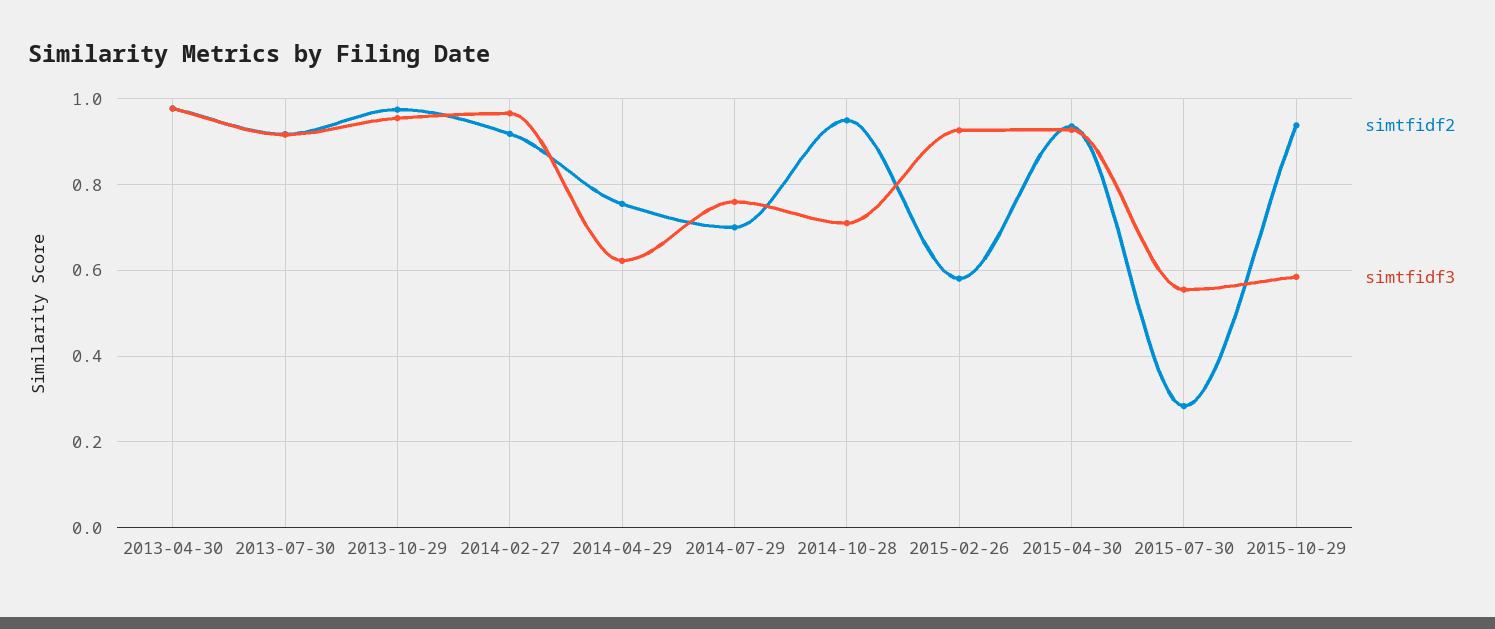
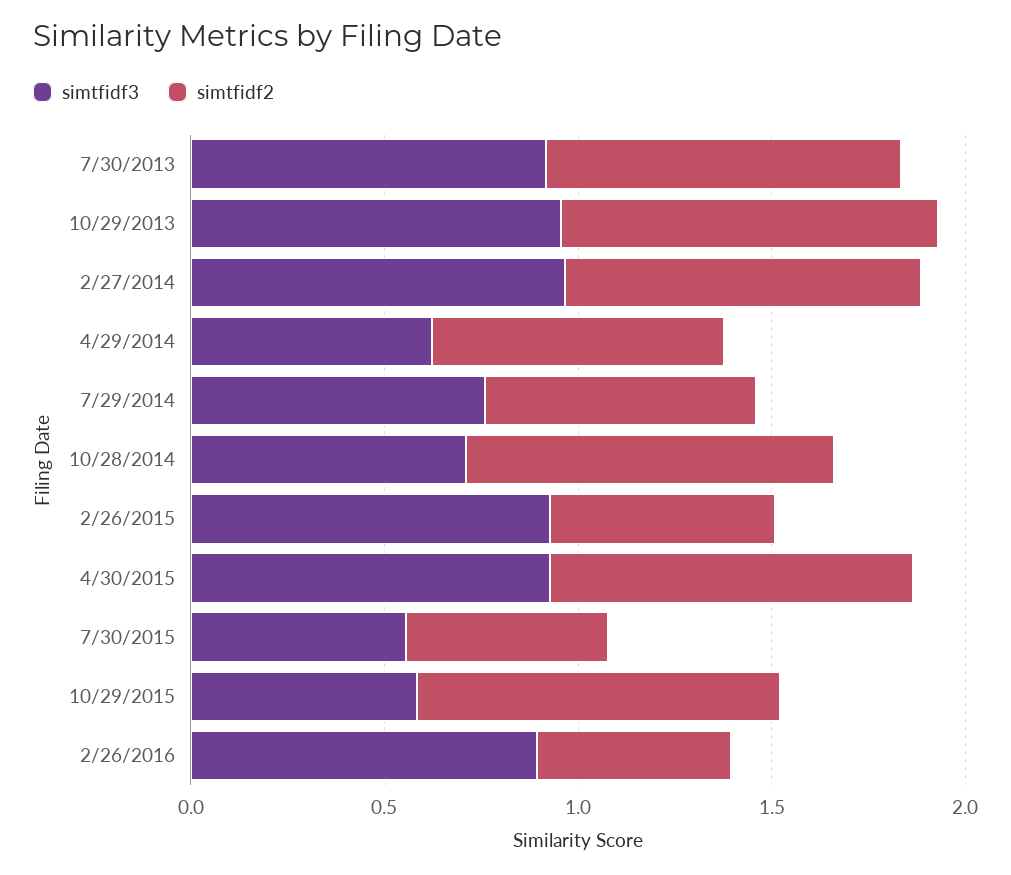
simtfidf2, 2013-04-30: 0.98 -> none
simtfidf3, 2013-04-30: 0.98 -> none
simtfidf2, 2015-07-30: 0.28 -> 0.5
simtfidf3, 2/26/2016: none -> 0.9
simtfidf2, 2/26/2016: none -> 0.5

